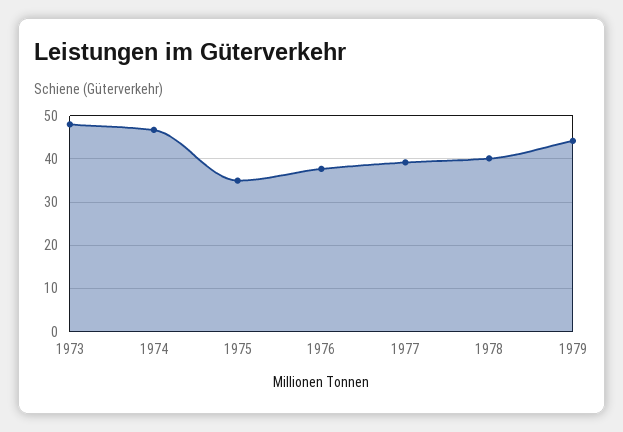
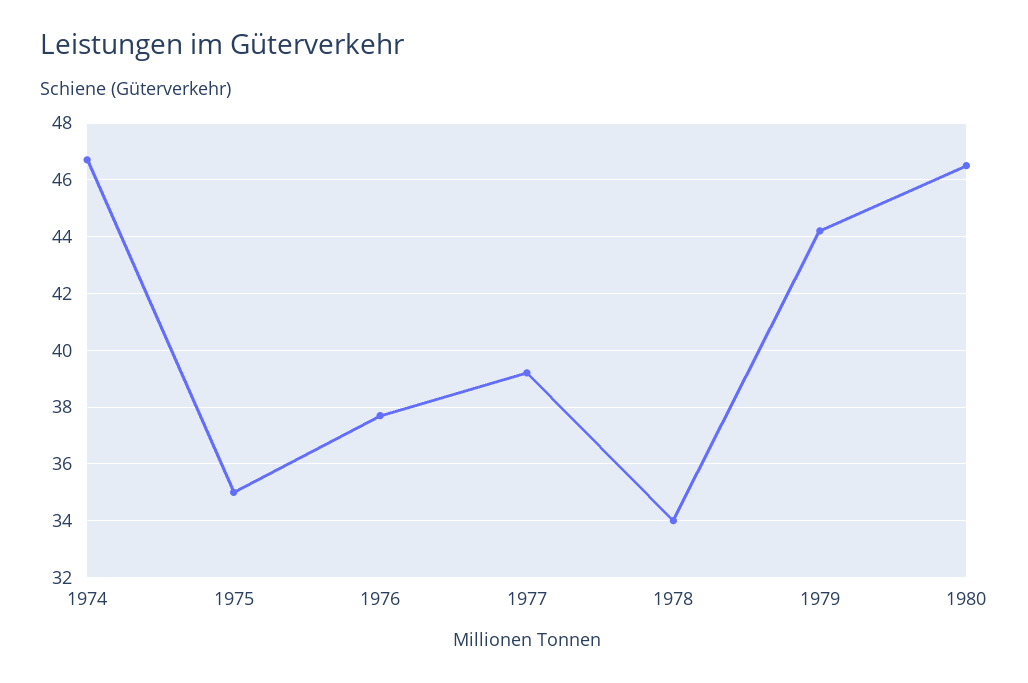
1973: 48 -> none
1978: 40 -> 34
1980: none -> 46.5

